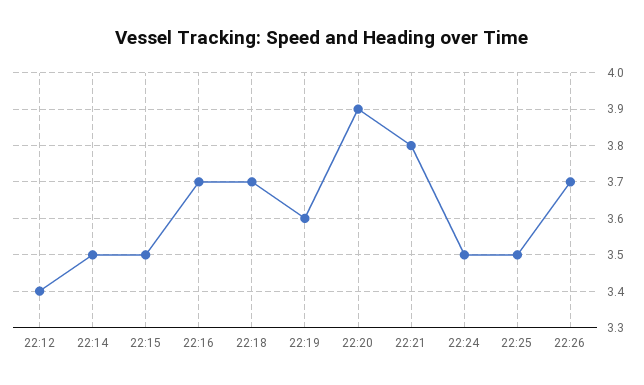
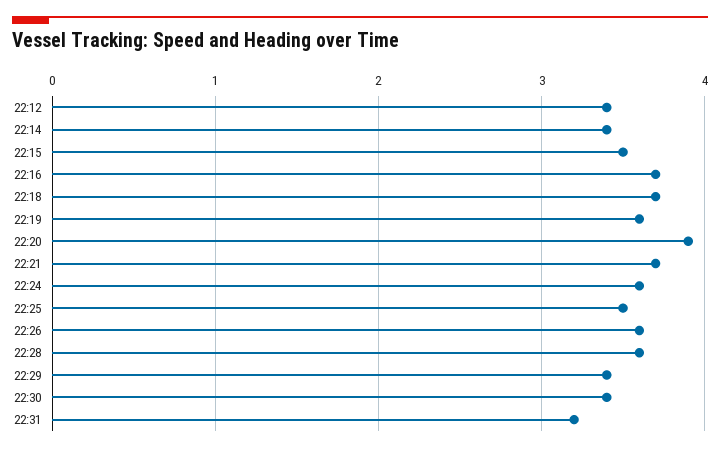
22:14: 3.5 -> 3.4
22:21: 3.8 -> 3.7
22:24: 3.5 -> 3.6
22:26: 3.7 -> 3.6
22:28: none -> 3.6
22:29: none -> 3.4
22:30: none -> 3.4
22:31: none -> 3.2

